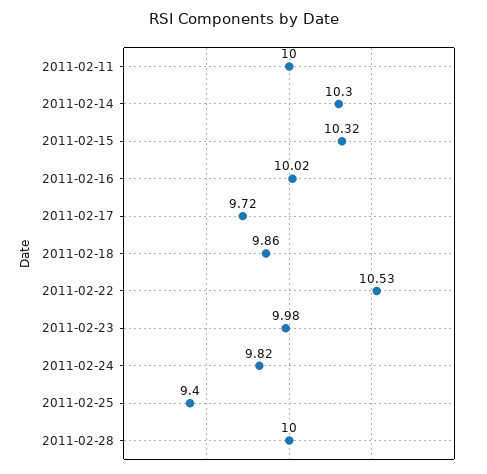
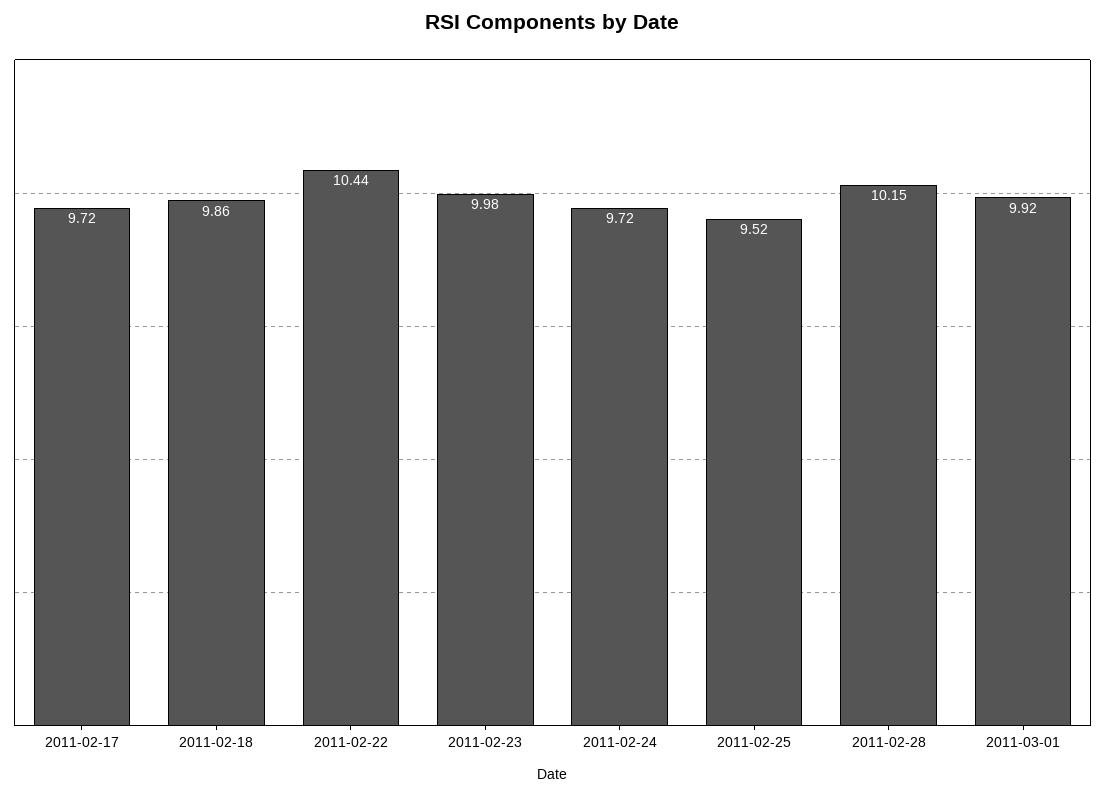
2011-02-11: 10 -> none
2011-02-14: 10.3 -> none
2011-02-15: 10.32 -> none
2011-02-16: 10.02 -> none
2011-02-22: 10.53 -> 10.44
2011-02-24: 9.82 -> 9.72
2011-02-25: 9.4 -> 9.52
2011-02-28: 10 -> 10.15
2011-03-01: none -> 9.92

